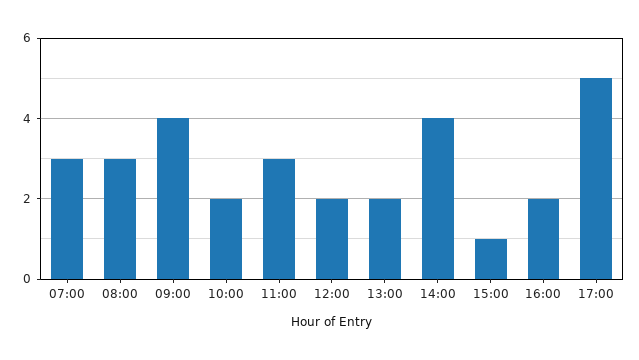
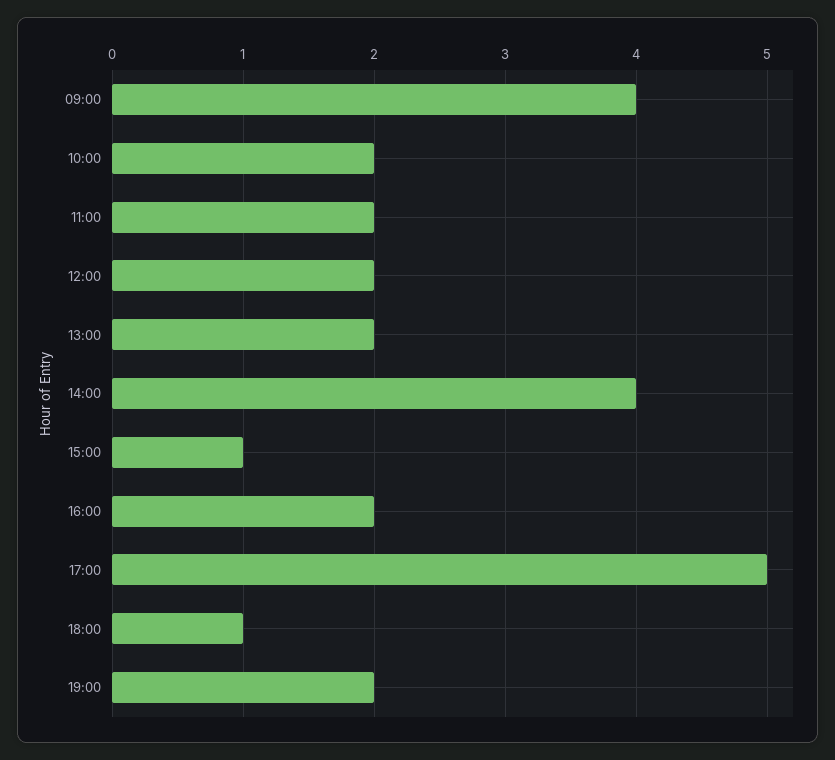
07:00: 3 -> none
08:00: 3 -> none
11:00: 3 -> 2
18:00: none -> 1
19:00: none -> 2

